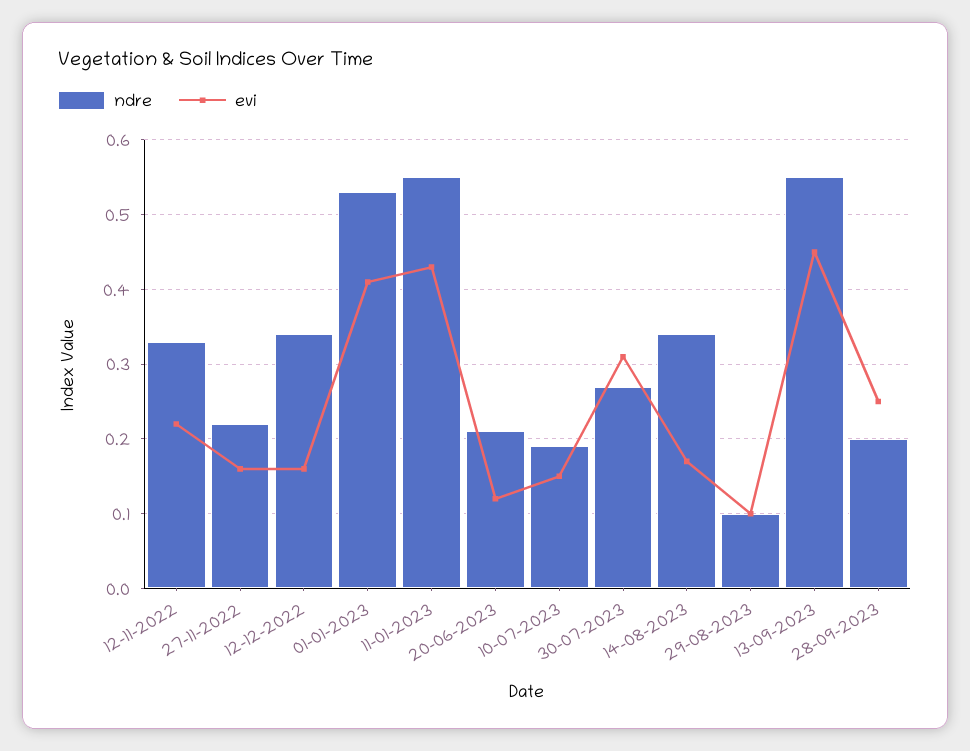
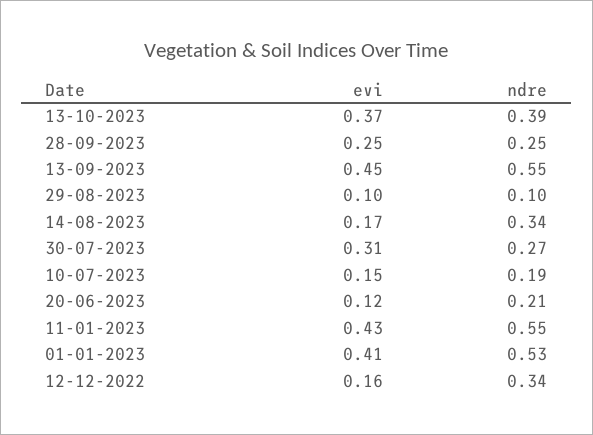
ndre, 12-11-2022: 0.33 -> none
evi, 12-11-2022: 0.22 -> none
ndre, 27-11-2022: 0.22 -> none
evi, 27-11-2022: 0.16 -> none
ndre, 28-09-2023: 0.2 -> 0.25
evi, 13-10-2023: none -> 0.37
ndre, 13-10-2023: none -> 0.39

